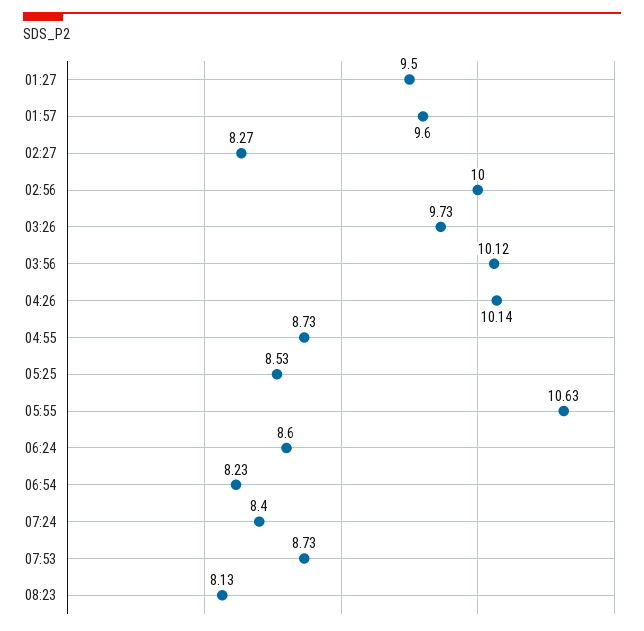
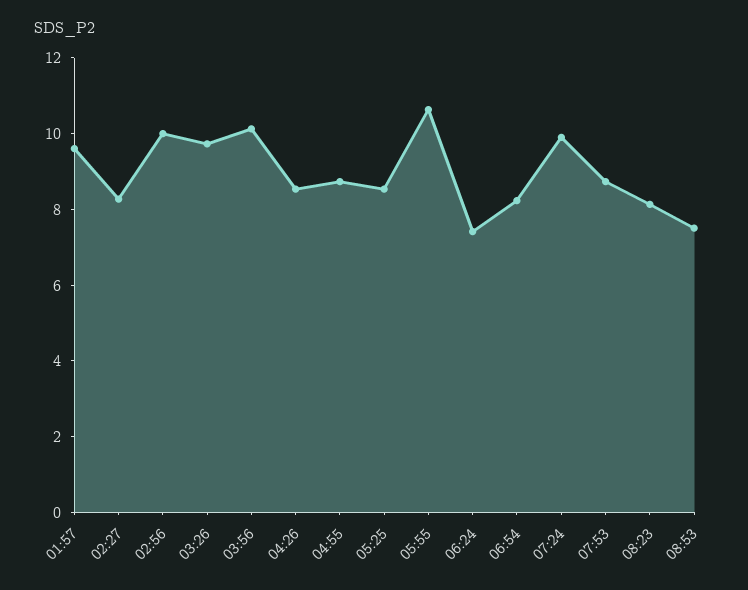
01:27: 9.5 -> none
04:26: 10.14 -> 8.5
06:24: 8.6 -> 7.5
07:24: 8.4 -> 10
08:53: none -> 7.5

